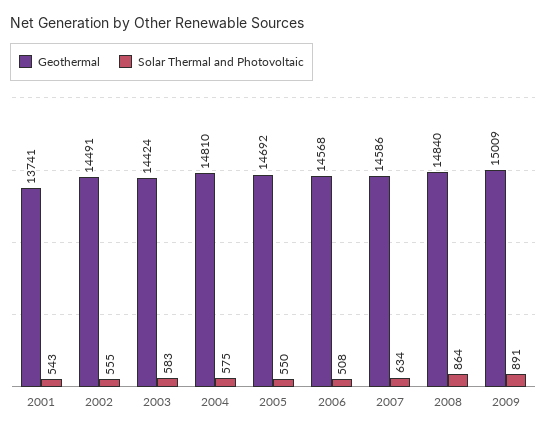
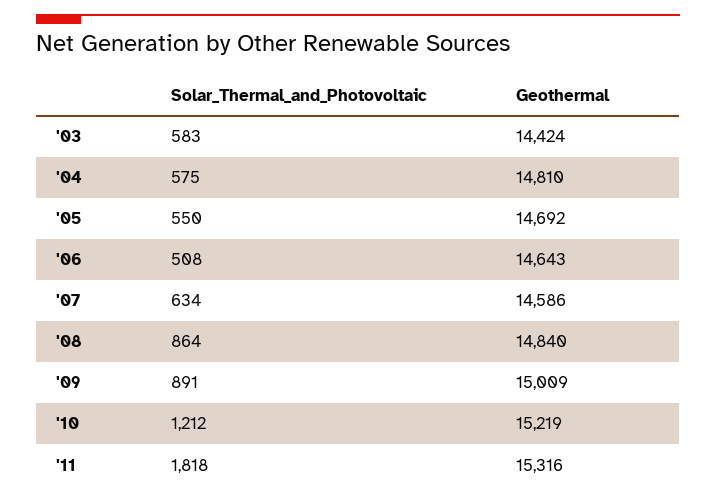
Geothermal, 2001: 13741 -> none
Solar Thermal and Photovoltaic, 2001: 543 -> none
Geothermal, 2002: 14491 -> none
Solar Thermal and Photovoltaic, 2002: 555 -> none
Geothermal, 2006: 14568 -> 14643
Solar Thermal and Photovoltaic, '10: none -> 1212
Geothermal, '10: none -> 15219
Solar Thermal and Photovoltaic, '11: none -> 1818
Geothermal, '11: none -> 15316

